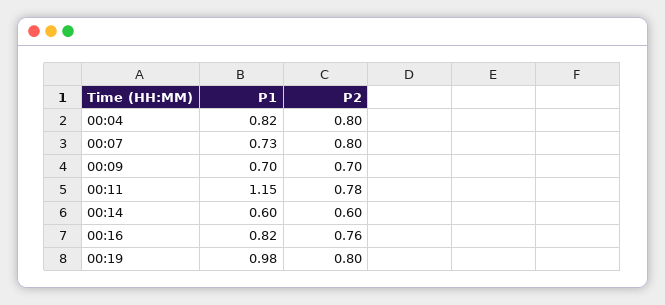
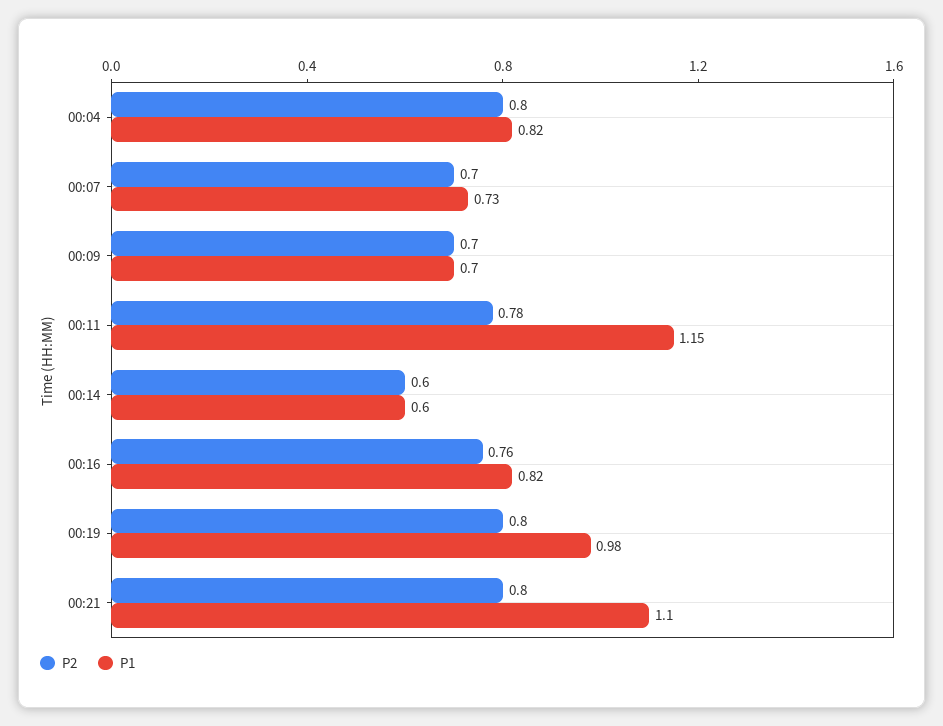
P2, 00:07: 0.8 -> 0.7
P2, 00:21: none -> 0.8
P1, 00:21: none -> 1.1

